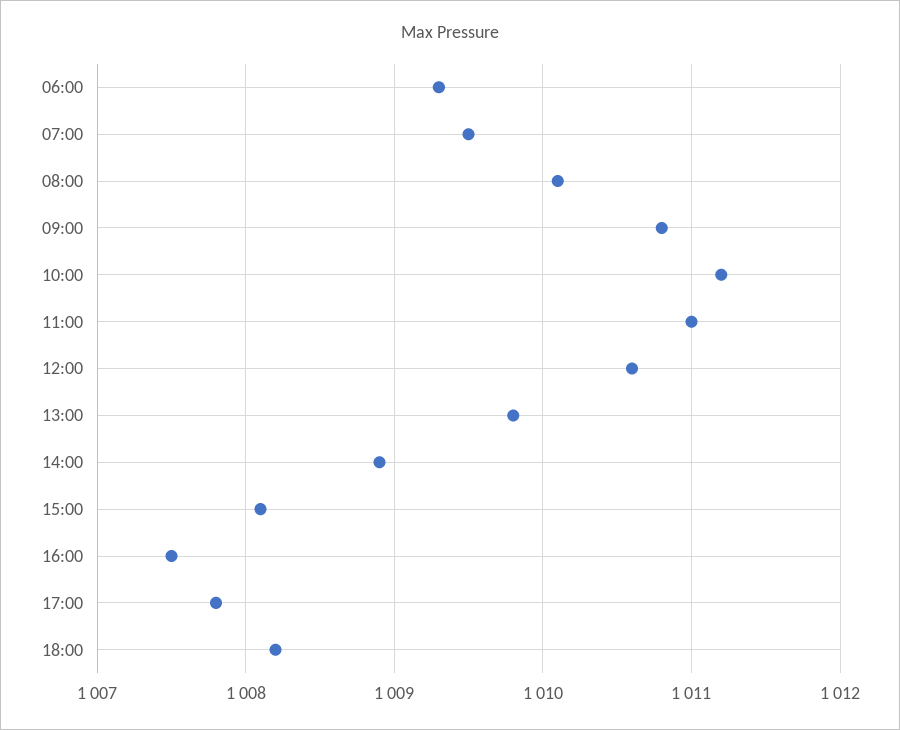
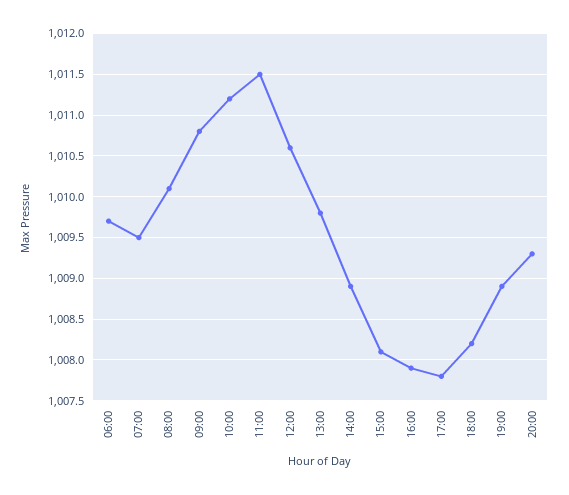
06:00: 1009.3 -> 1009.7
11:00: 1011 -> 1011.5
16:00: 1007.5 -> 1007.9
19:00: none -> 1008.9
20:00: none -> 1009.3

